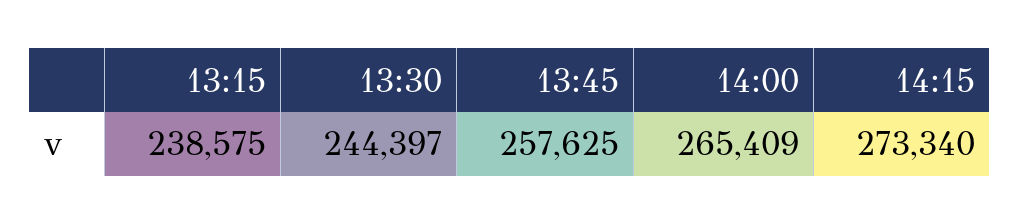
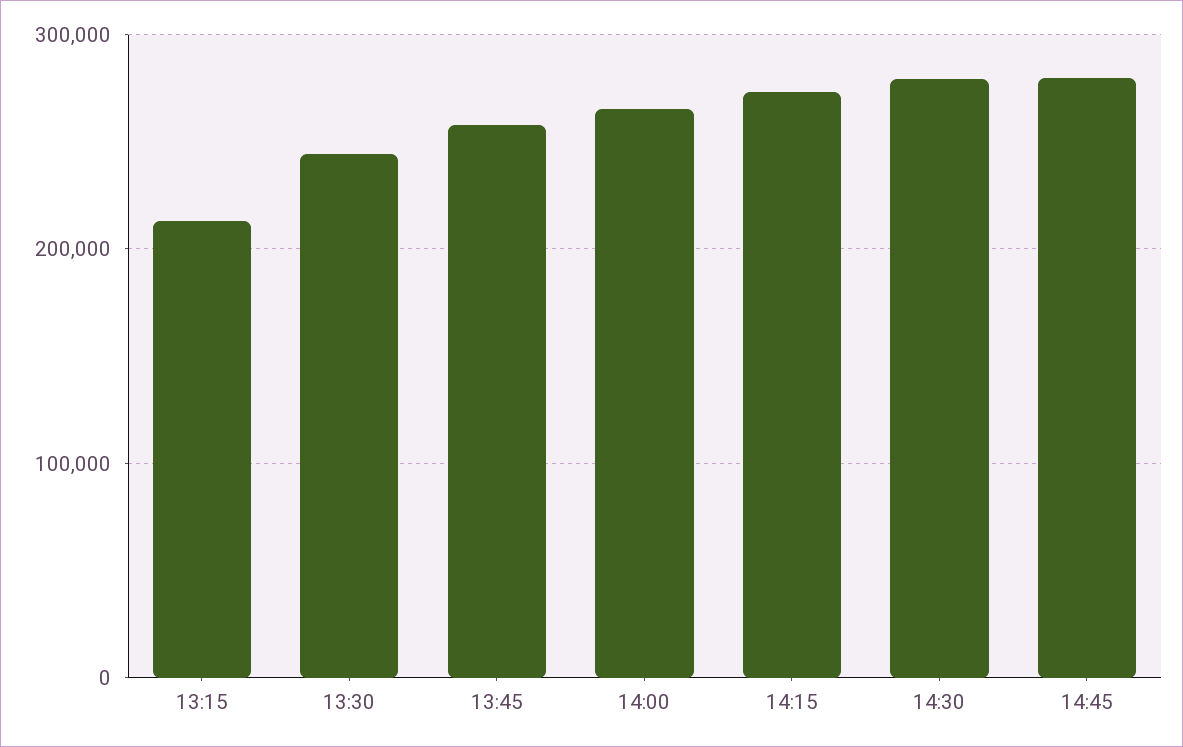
13:15: 238575 -> 210000
14:30: none -> 280000
14:45: none -> 280000

